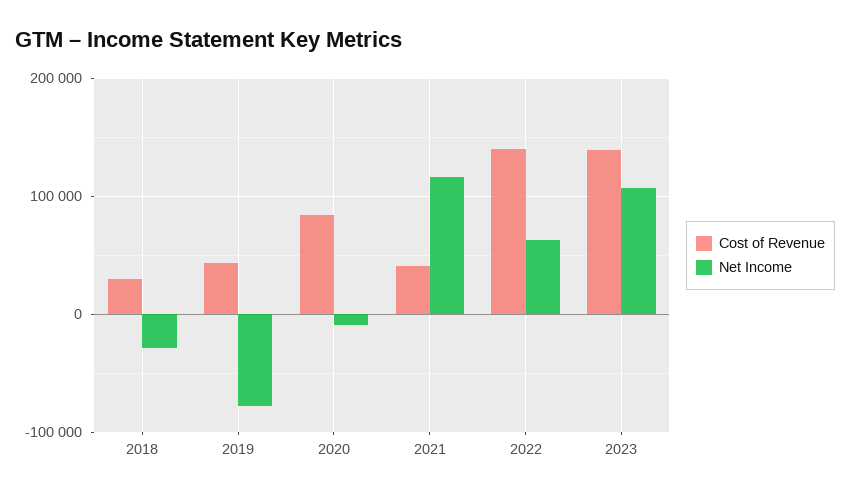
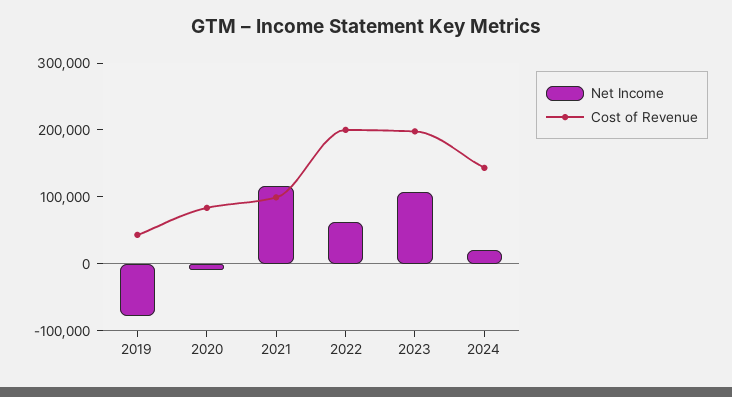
Cost of Revenue, 2018: 30000 -> none
Net Income, 2018: -30000 -> none
Cost of Revenue, 2021: 40000 -> 100000
Cost of Revenue, 2022: 140000 -> 200000
Cost of Revenue, 2023: 140000 -> 200000
Net Income, 2024: none -> 20000
Cost of Revenue, 2024: none -> 140000

